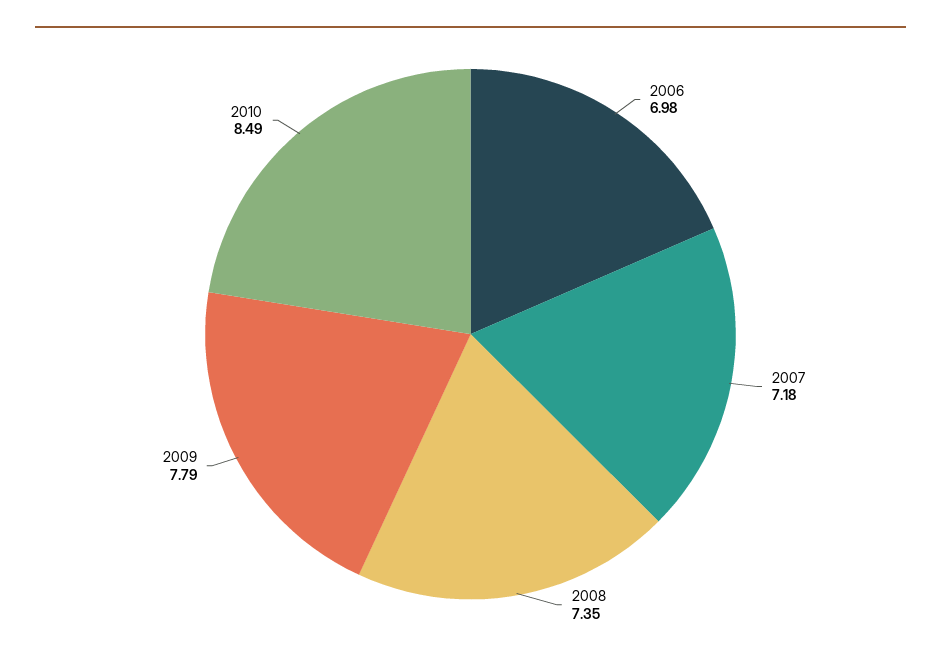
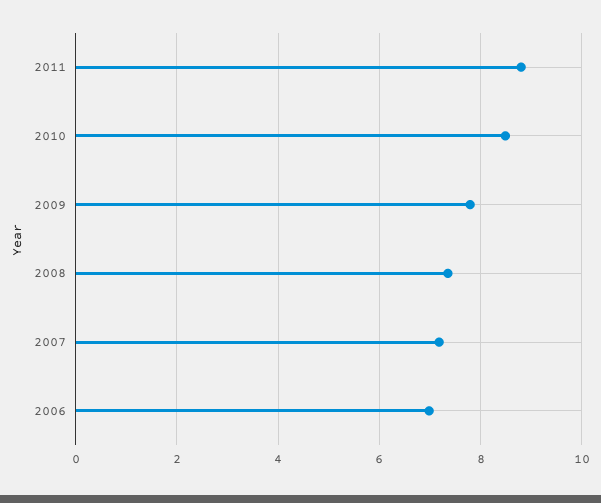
2011: none -> 8.8

